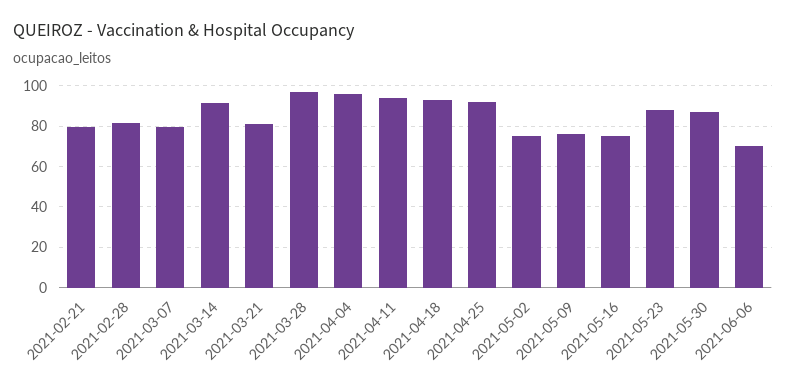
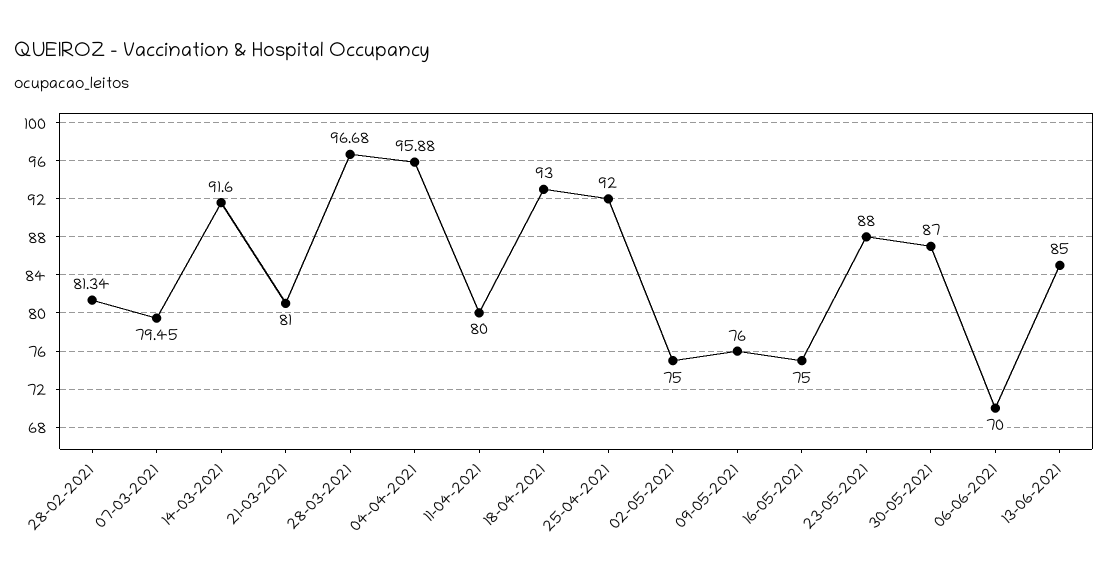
2021-02-21: 80 -> none
2021-04-11: 95 -> 80
13-06-2021: none -> 85

